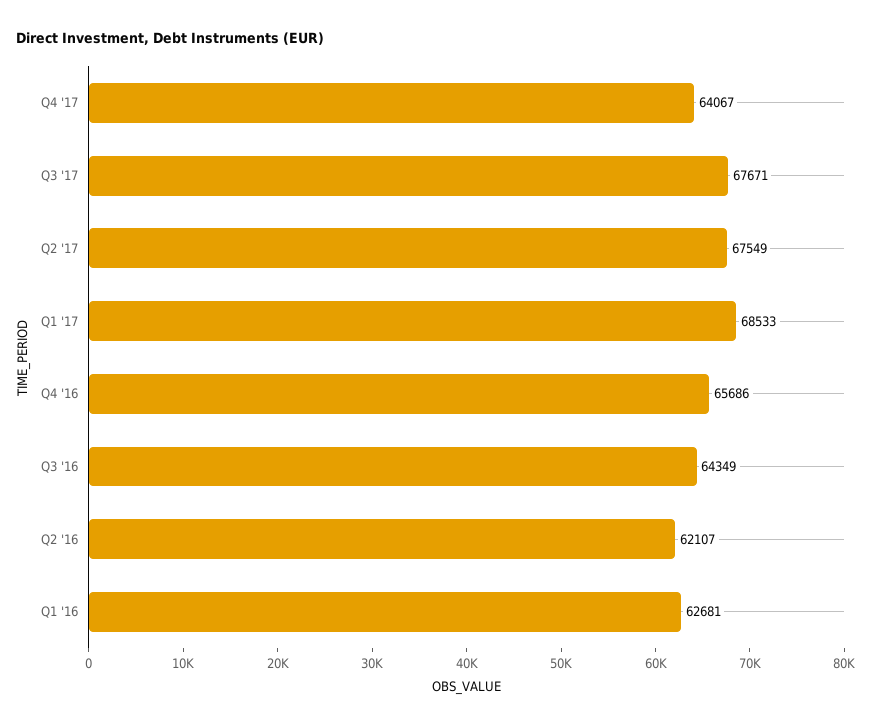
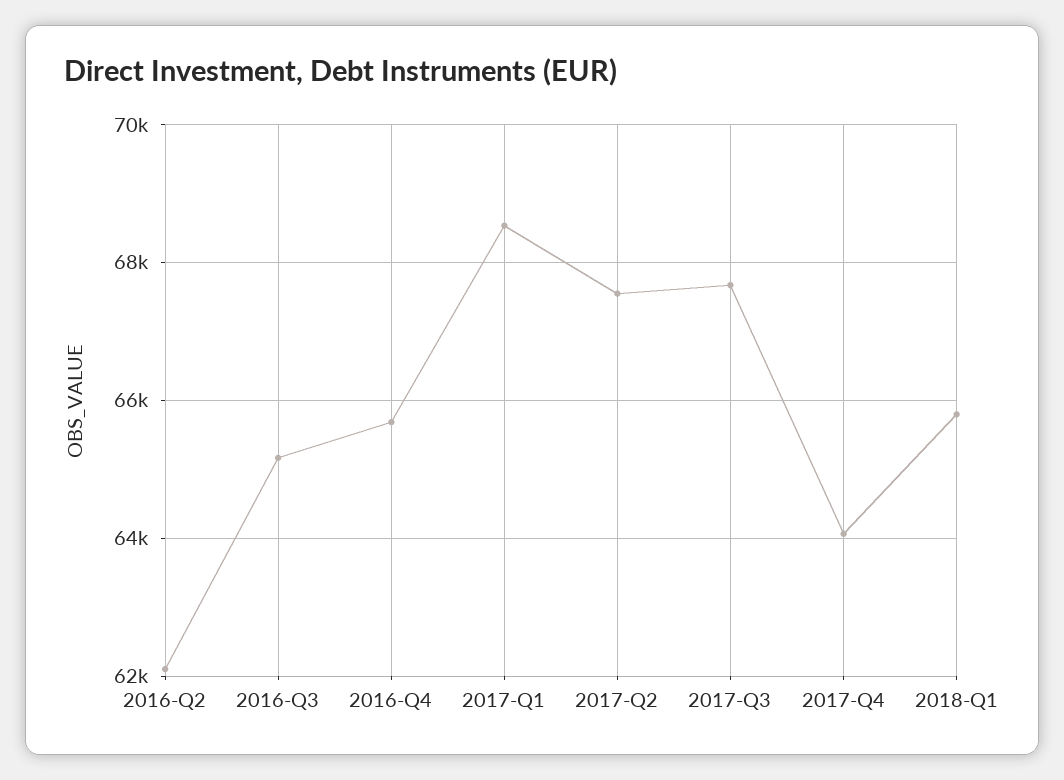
Q3 '16: 64349 -> 65200
Q1 '16: 62681 -> none
2018-Q1: none -> 65800

